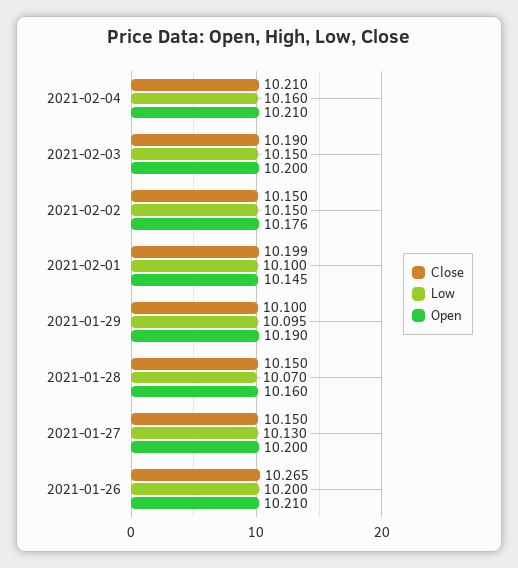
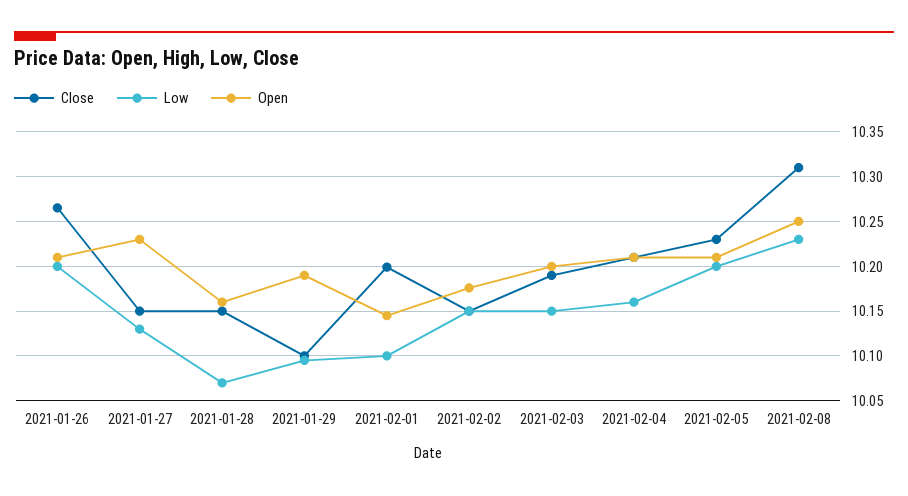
Open, 2021-01-27: 10.2 -> 10.23
Close, 2021-02-05: none -> 10.23
Low, 2021-02-05: none -> 10.2
Open, 2021-02-05: none -> 10.21
Close, 2021-02-08: none -> 10.31
Low, 2021-02-08: none -> 10.23
Open, 2021-02-08: none -> 10.25

